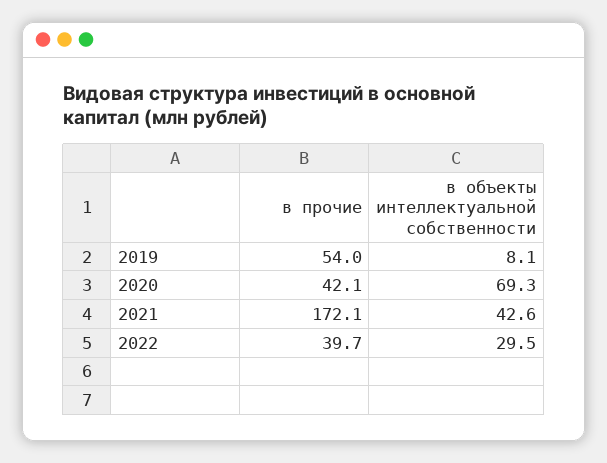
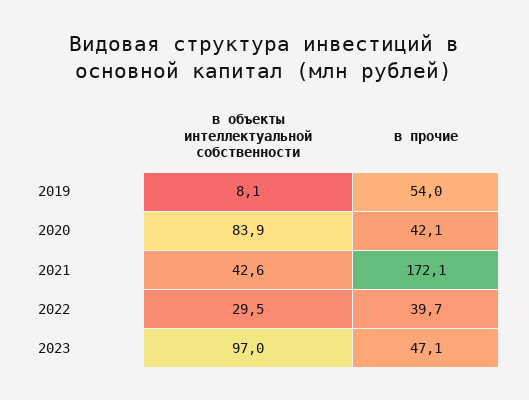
в объекты интеллектуальной собственности, 2020: 69.3 -> 83.9
в объекты интеллектуальной собственности, 2023: none -> 97
в прочие, 2023: none -> 47.1

